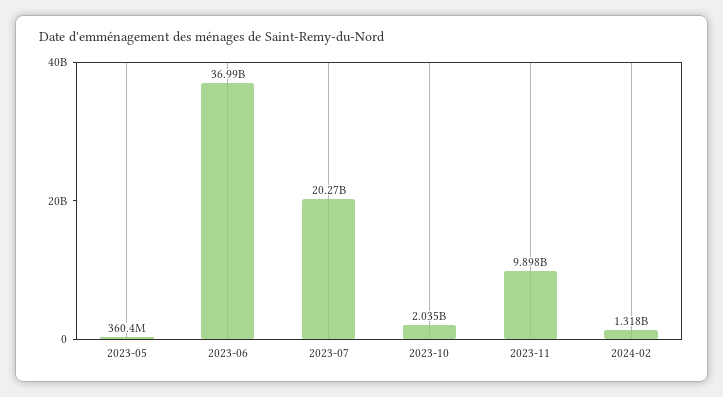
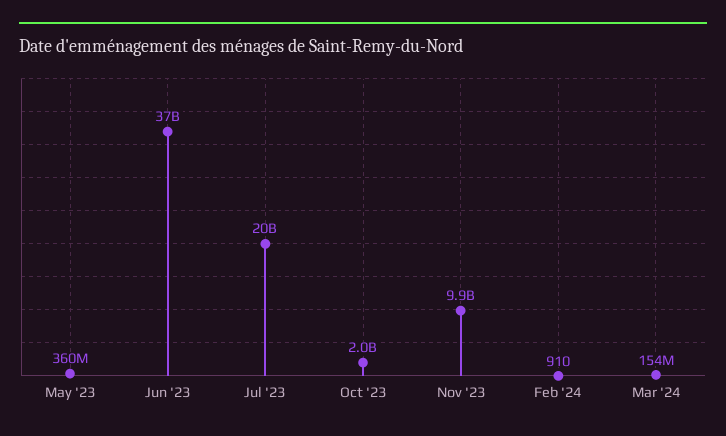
2024-02: 1318000000 -> 910
Mar '24: none -> 154000000

